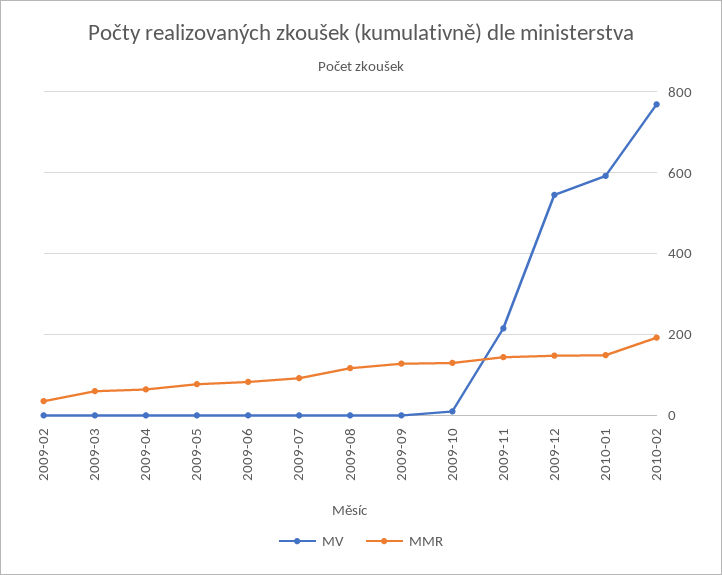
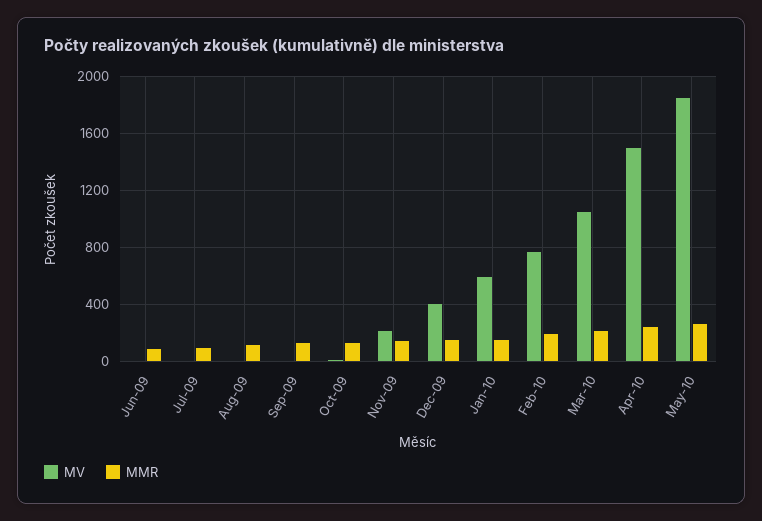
MV, 2009-02: 0 -> none
MMR, 2009-02: 40 -> none
MV, 2009-03: 0 -> none
MMR, 2009-03: 60 -> none
MV, 2009-04: 0 -> none
MMR, 2009-04: 60 -> none
MV, 2009-05: 0 -> none
MMR, 2009-05: 80 -> none
MV, 2009-12: 540 -> 400
MV, Mar-10: none -> 1050
MMR, Mar-10: none -> 200
MV, Apr-10: none -> 1500
MMR, Apr-10: none -> 250
MV, May-10: none -> 1850
MMR, May-10: none -> 250

